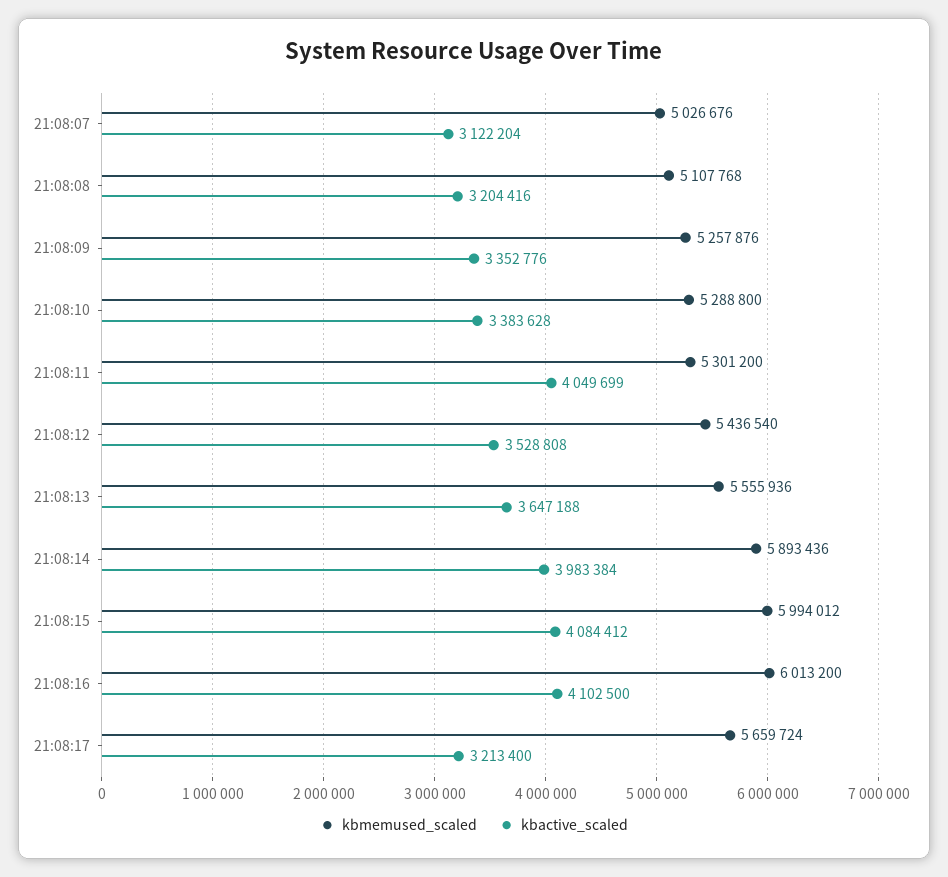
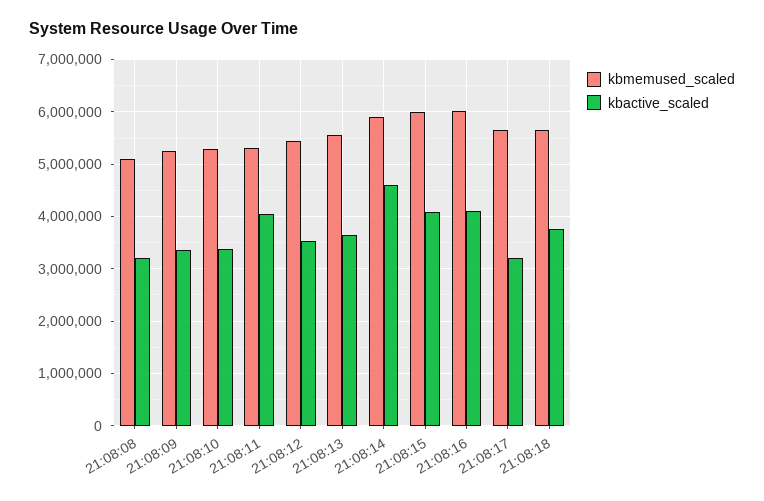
kbmemused_scaled, 21:08:07: 5026676 -> none
kbactive_scaled, 21:08:07: 3122204 -> none
kbactive_scaled, 21:08:14: 3983384 -> 4600000
kbmemused_scaled, 21:08:18: none -> 5600000
kbactive_scaled, 21:08:18: none -> 3800000

